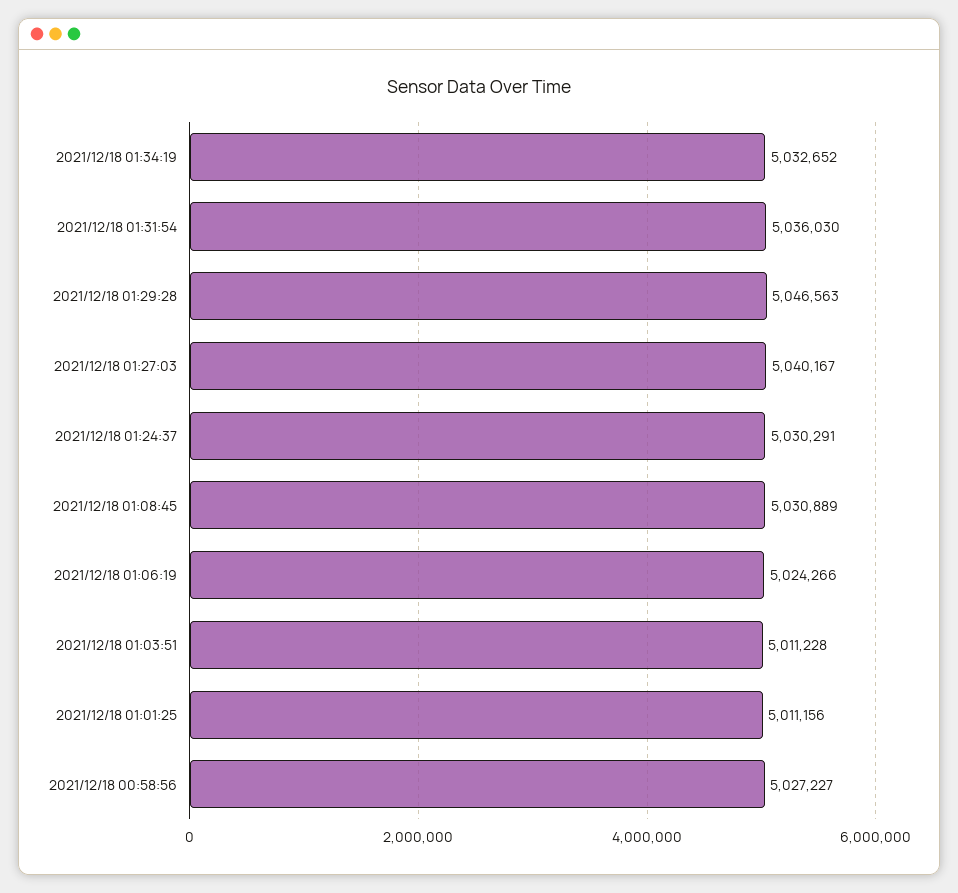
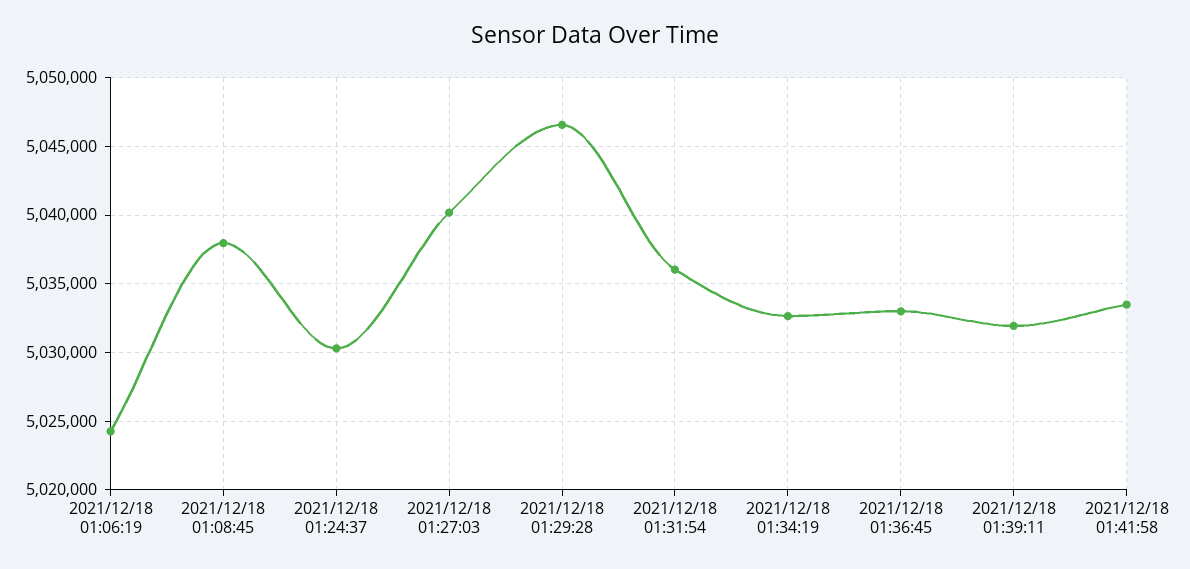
2021/12/18 01:08:45: 5030889 -> 5038000
2021/12/18 01:03:51: 5011228 -> none
2021/12/18 01:01:25: 5011156 -> none
2021/12/18 00:58:56: 5027227 -> none
2021/12/18 01:36:45: none -> 5033000
2021/12/18 01:39:11: none -> 5032000
2021/12/18 01:41:58: none -> 5033500

